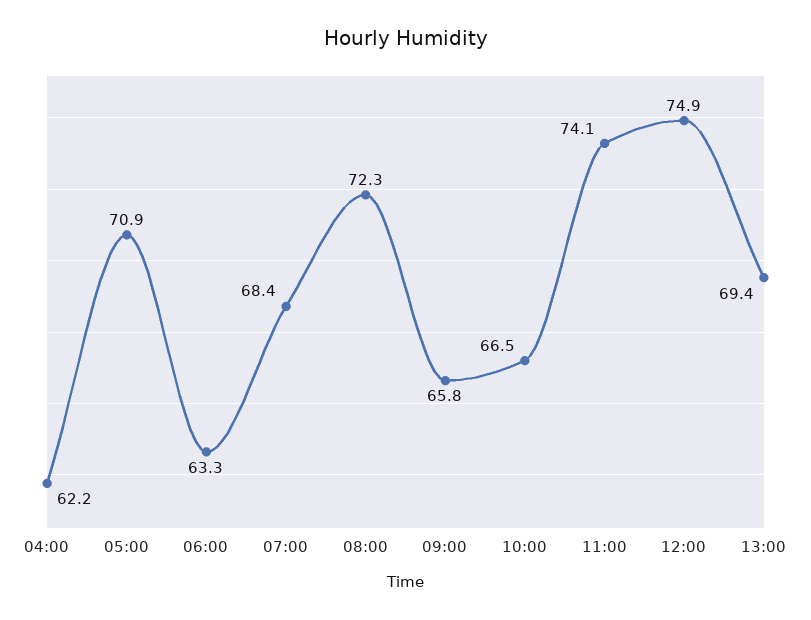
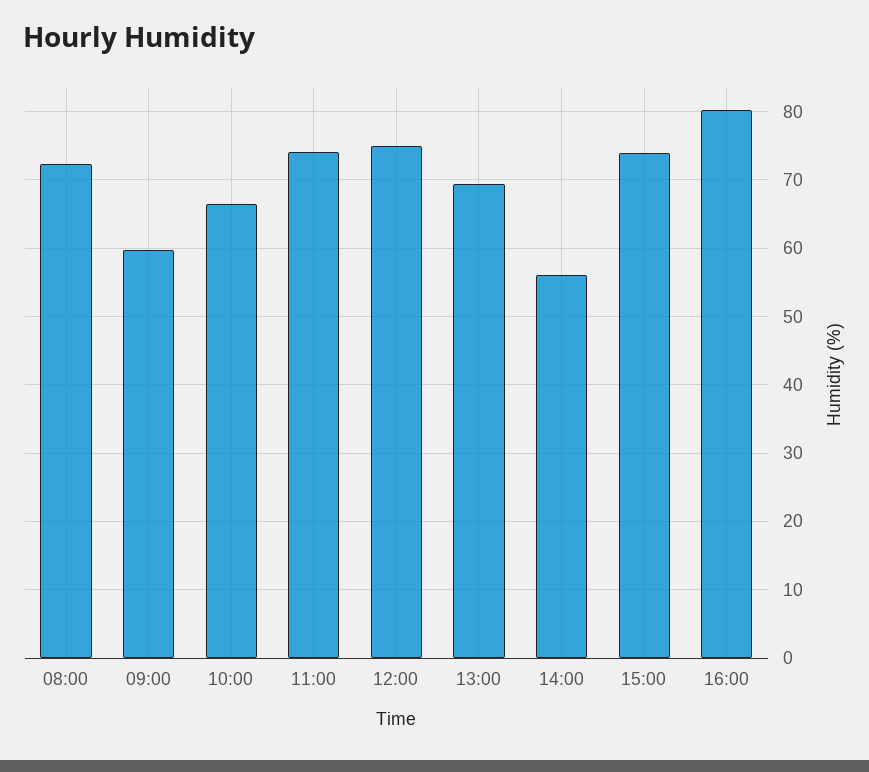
04:00: 62.2 -> none
05:00: 70.9 -> none
06:00: 63.3 -> none
07:00: 68.4 -> none
09:00: 65.8 -> 60
14:00: none -> 56
15:00: none -> 74
16:00: none -> 80

